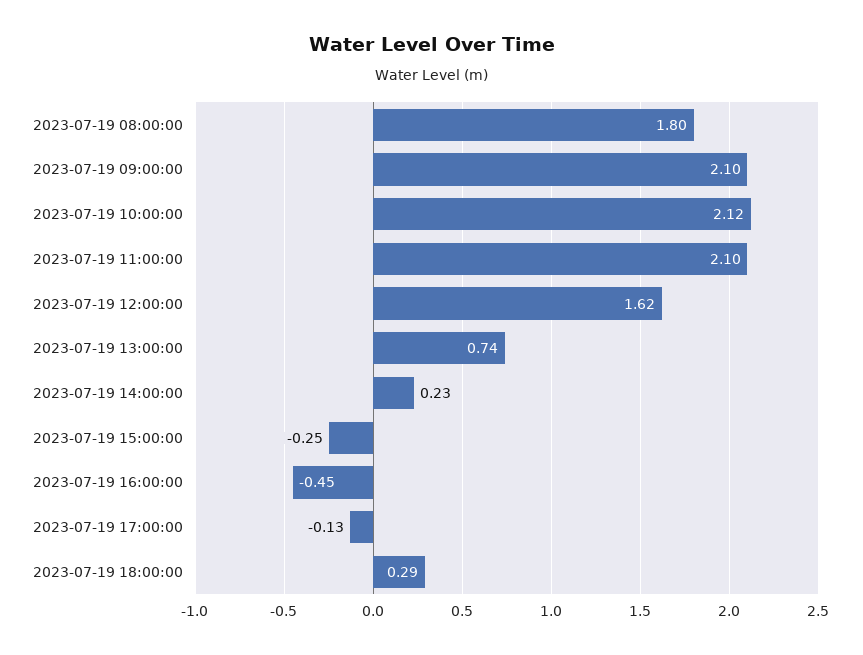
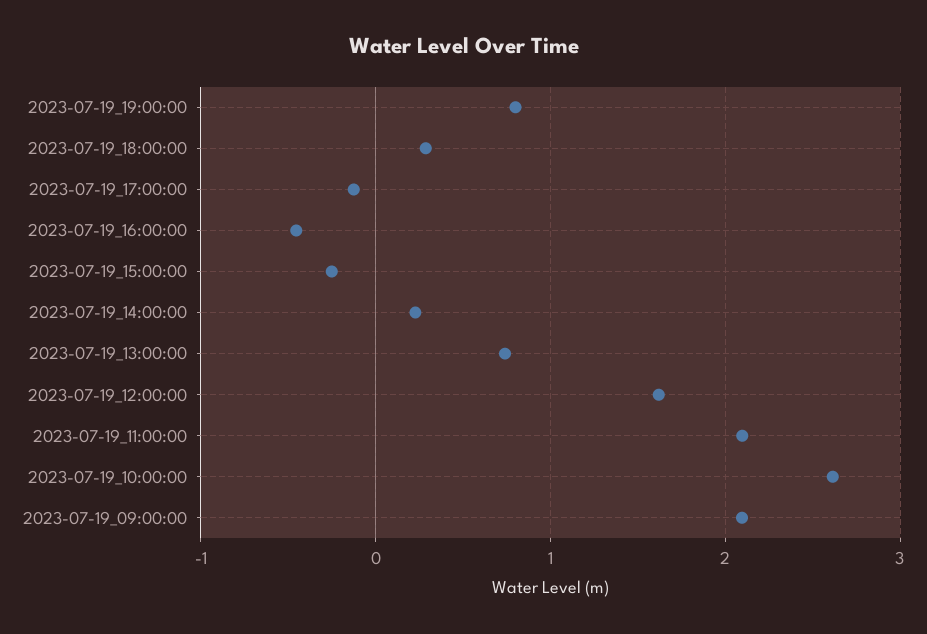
2023-07-19 08:00:00: 1.8 -> none
2023-07-19 10:00:00: 2.12 -> 2.6
2023-07-19_19:00:00: none -> 0.8

